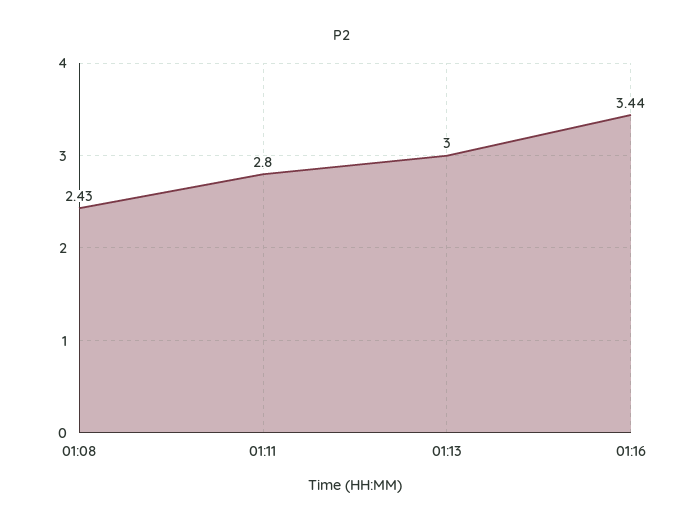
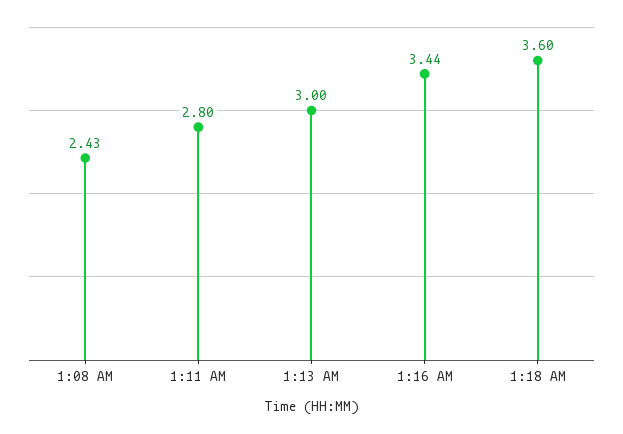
1:18 AM: none -> 3.6

